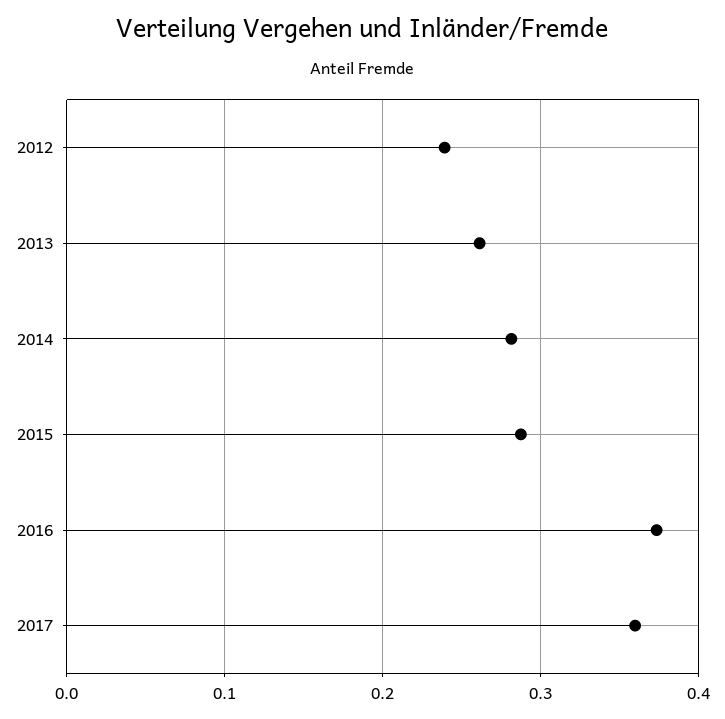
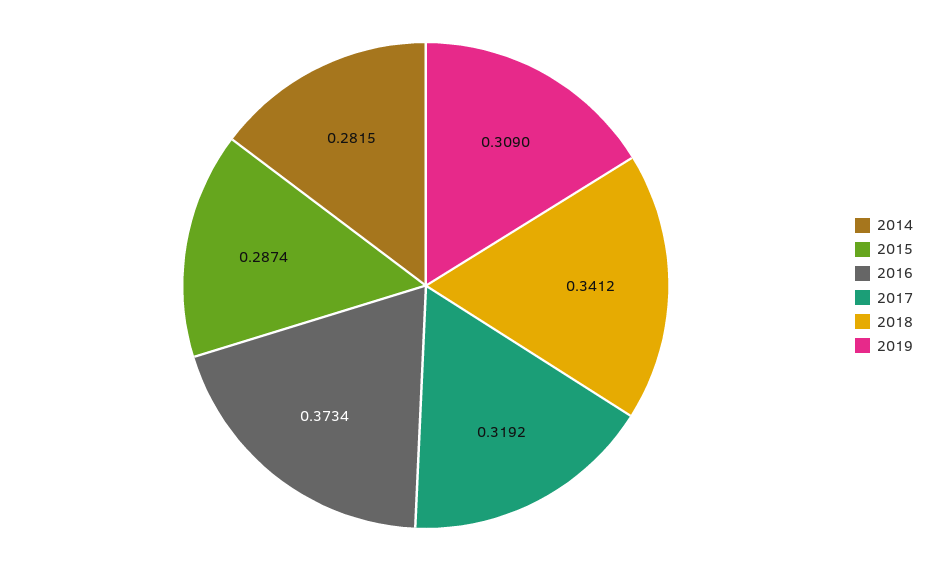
2012: 0.24 -> none
2013: 0.26 -> none
2017: 0.36 -> 0.3192
2018: none -> 0.3412
2019: none -> 0.309

